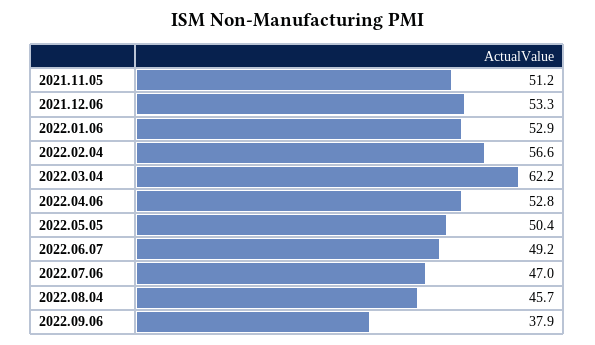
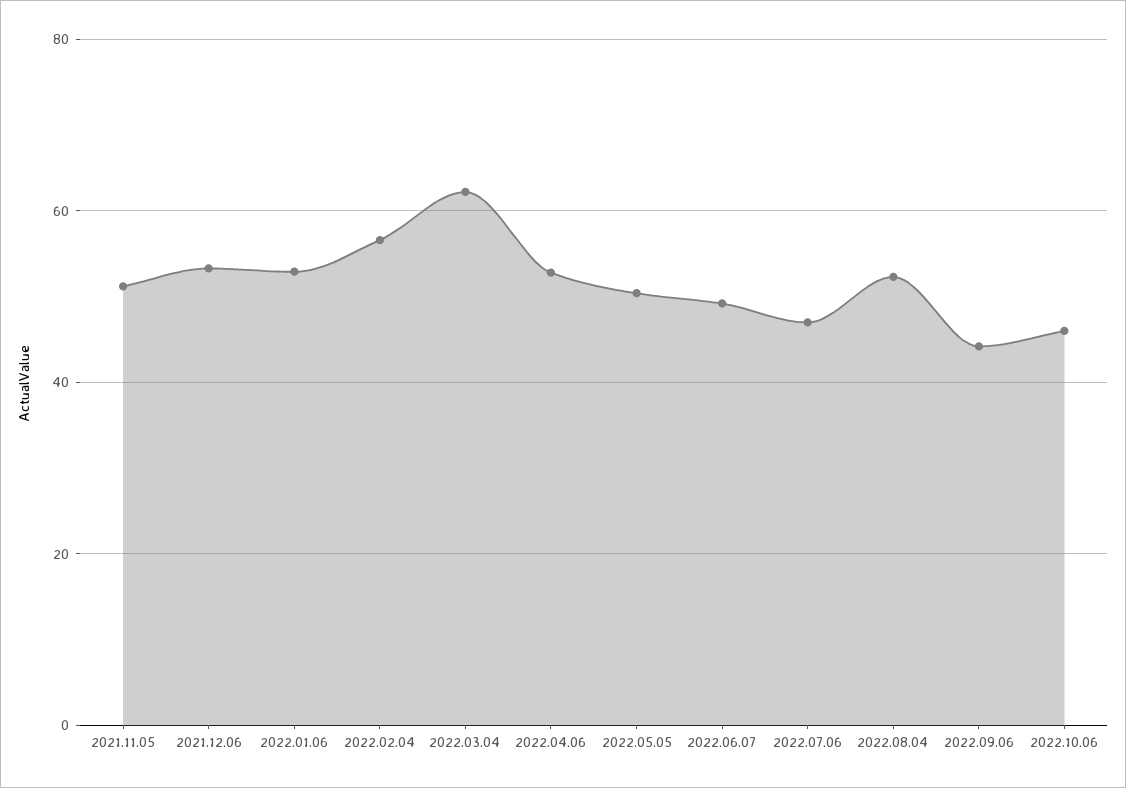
2022.08.04: 45.7 -> 52
2022.09.06: 37.9 -> 44
2022.10.06: none -> 46

